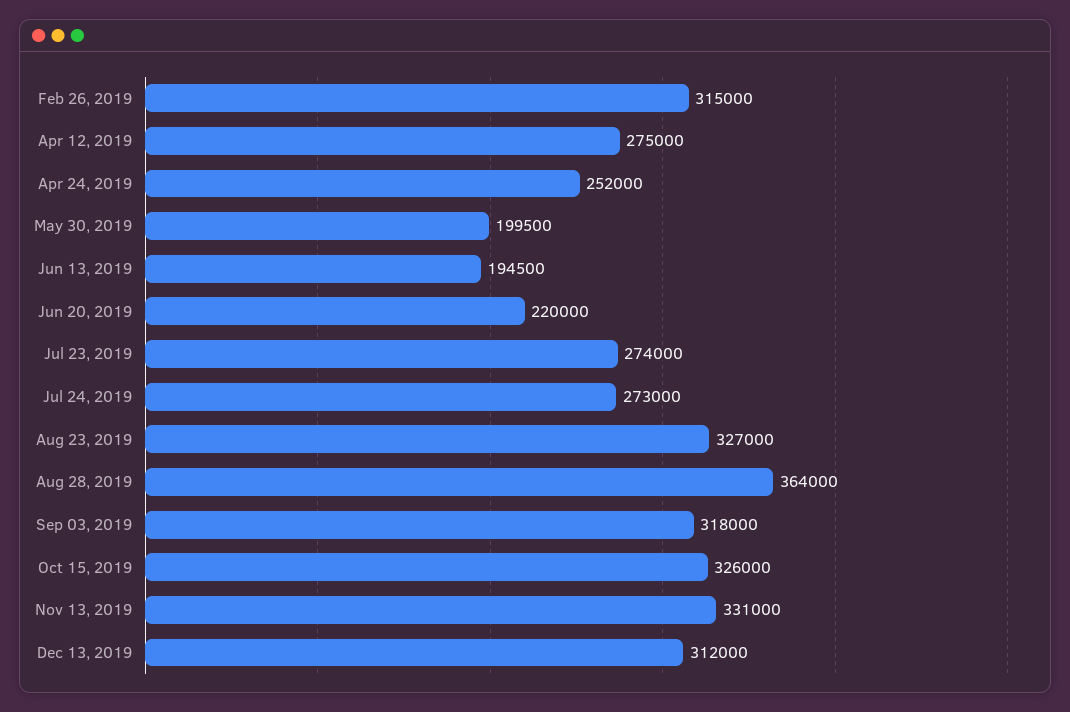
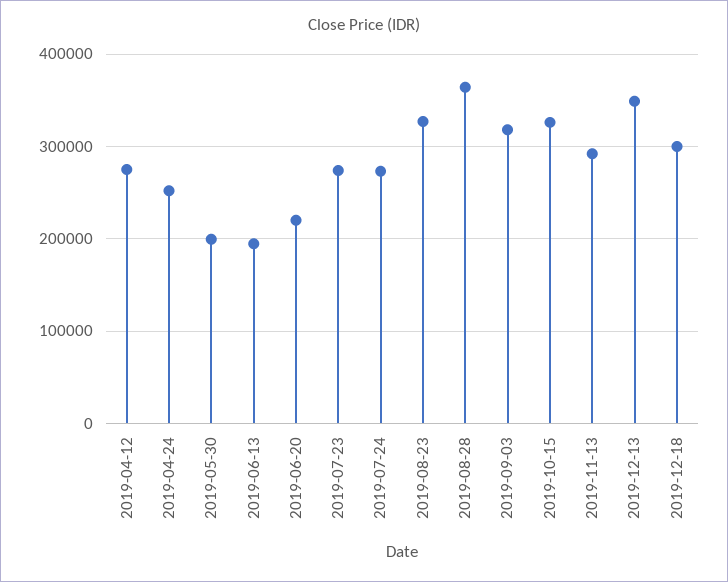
Feb 26, 2019: 315000 -> none
Nov 13, 2019: 331000 -> 290000
Dec 13, 2019: 312000 -> 350000
2019-12-18: none -> 300000

